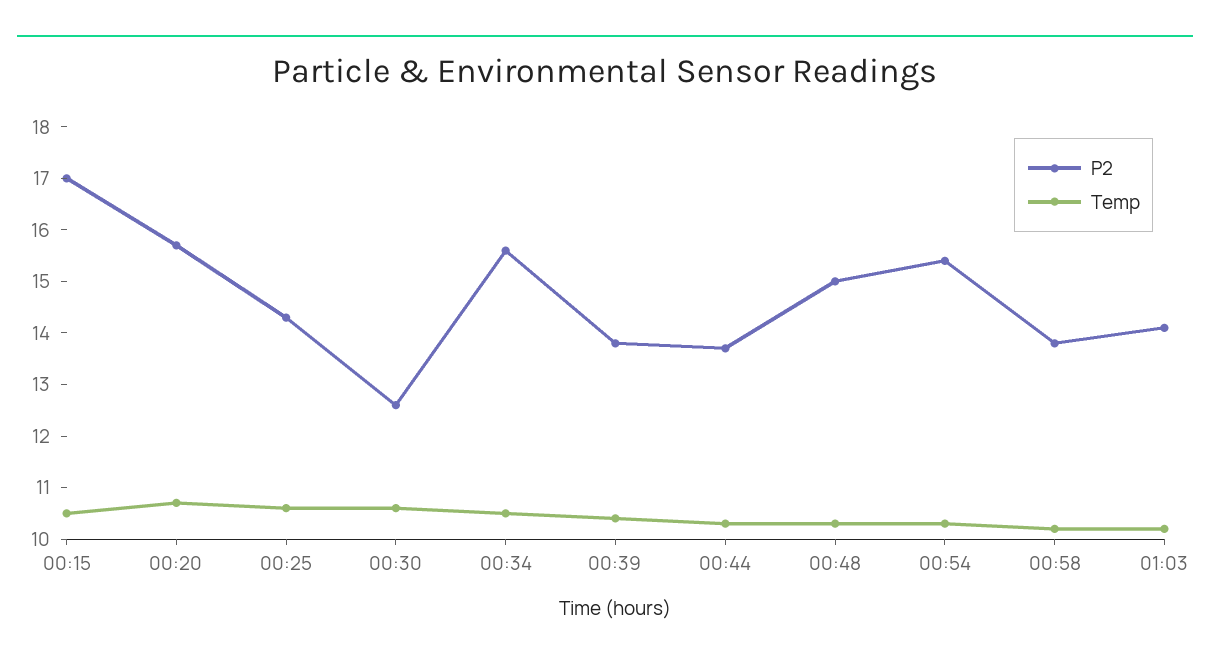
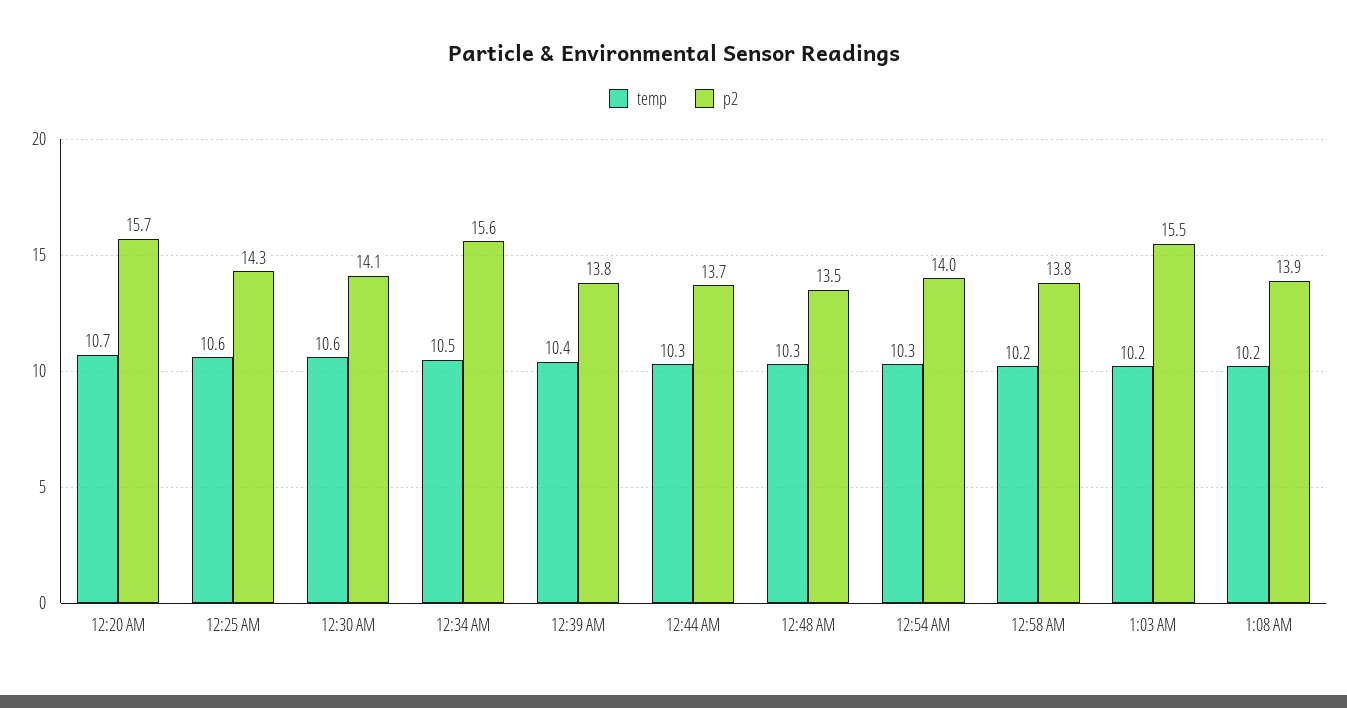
P2, 00:15: 17 -> none
Temp, 00:15: 10.5 -> none
P2, 00:30: 12.5 -> 14.1
P2, 00:48: 15 -> 13.5
P2, 00:54: 15.5 -> 14
P2, 01:03: 14 -> 15.5
Temp, 1:08 AM: none -> 10.2
P2, 1:08 AM: none -> 13.9

